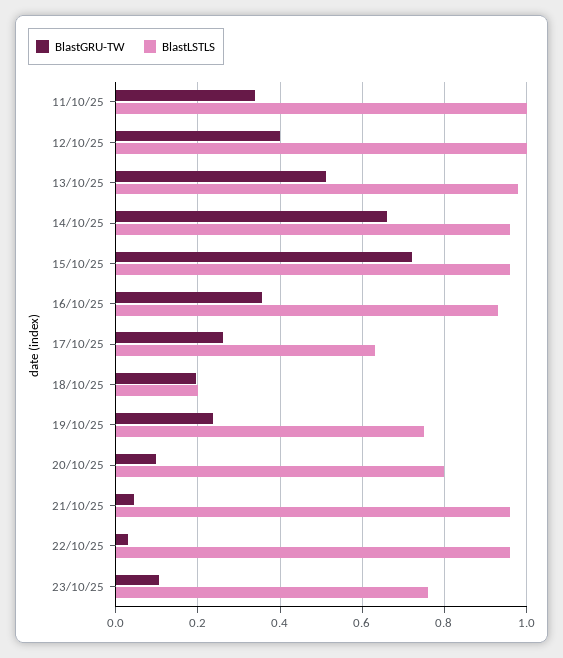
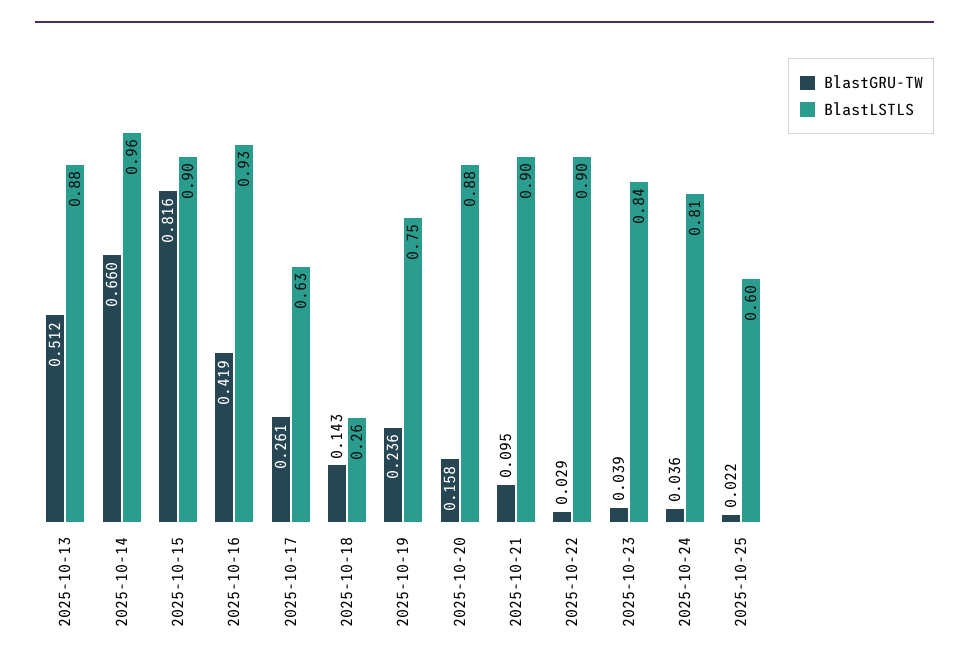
BlastGRU-TW, 11/10/25: 0.34 -> none
BlastLSTLS, 11/10/25: 1 -> none
BlastGRU-TW, 12/10/25: 0.4 -> none
BlastLSTLS, 12/10/25: 1 -> none
BlastLSTLS, 13/10/25: 0.98 -> 0.88
BlastGRU-TW, 15/10/25: 0.72 -> 0.816
BlastLSTLS, 15/10/25: 0.96 -> 0.9
BlastGRU-TW, 16/10/25: 0.36 -> 0.419
BlastGRU-TW, 18/10/25: 0.2 -> 0.143
BlastLSTLS, 18/10/25: 0.2 -> 0.26
BlastGRU-TW, 20/10/25: 0.1 -> 0.158
BlastLSTLS, 20/10/25: 0.8 -> 0.88
BlastGRU-TW, 21/10/25: 0.04 -> 0.095
BlastLSTLS, 21/10/25: 0.96 -> 0.9
BlastLSTLS, 22/10/25: 0.96 -> 0.9
BlastGRU-TW, 23/10/25: 0.1 -> 0.039
BlastLSTLS, 23/10/25: 0.76 -> 0.84
BlastGRU-TW, 2025-10-24: none -> 0.036
BlastLSTLS, 2025-10-24: none -> 0.81
BlastGRU-TW, 2025-10-25: none -> 0.022
BlastLSTLS, 2025-10-25: none -> 0.6

